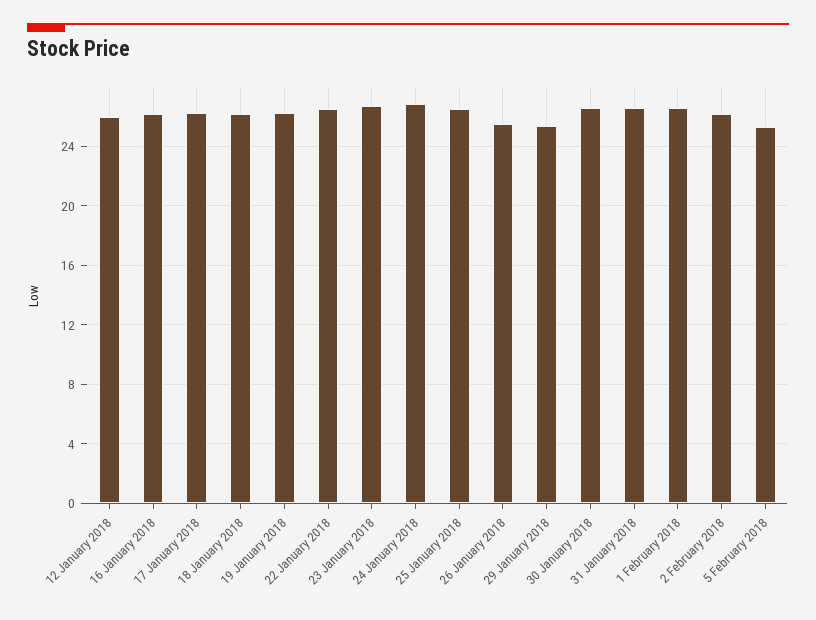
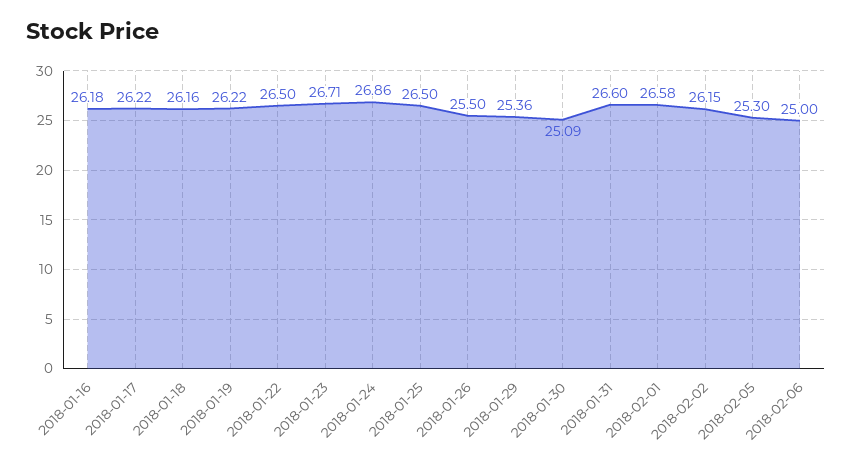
12 January 2018: 26 -> none
30 January 2018: 26.5 -> 25.09
2018-02-06: none -> 25

